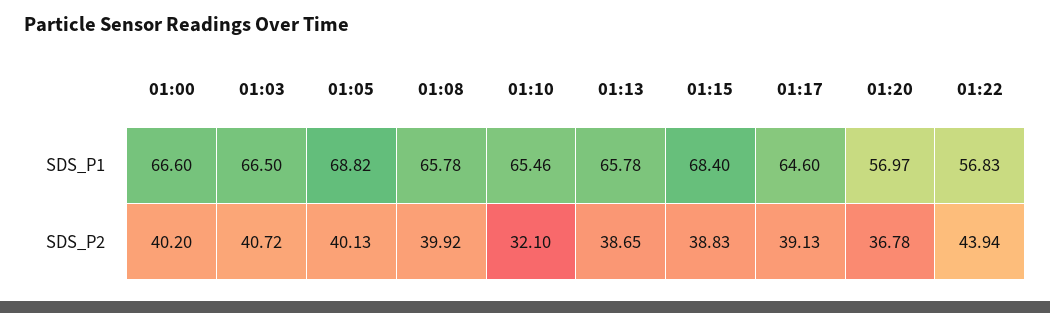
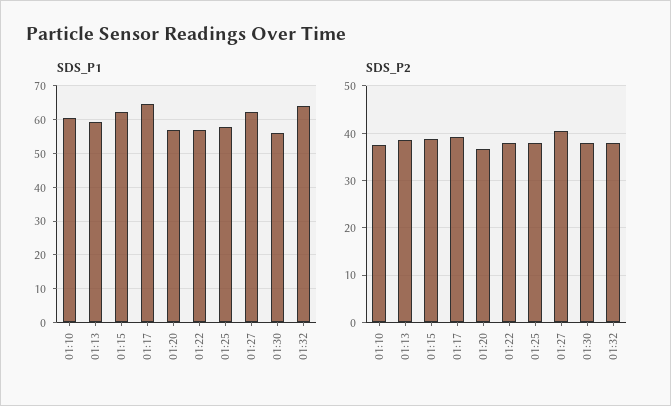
SDS_P1, 01:00: 66.6 -> none
SDS_P1, 01:03: 66.5 -> none
SDS_P1, 01:05: 68.82 -> none
SDS_P1, 01:08: 65.78 -> none
SDS_P1, 01:10: 65.46 -> 60
SDS_P1, 01:13: 65.78 -> 60
SDS_P1, 01:15: 68.4 -> 62
SDS_P2, 01:00: 40.2 -> none
SDS_P2, 01:03: 40.72 -> none
SDS_P2, 01:05: 40.13 -> none
SDS_P2, 01:08: 39.92 -> none
SDS_P2, 01:10: 32.1 -> 38
SDS_P2, 01:22: 43.94 -> 38
SDS_P1, 01:25: none -> 58
SDS_P1, 01:27: none -> 62
SDS_P1, 01:30: none -> 56
SDS_P1, 01:32: none -> 64
SDS_P2, 01:25: none -> 38
SDS_P2, 01:27: none -> 40
SDS_P2, 01:30: none -> 38
SDS_P2, 01:32: none -> 38

